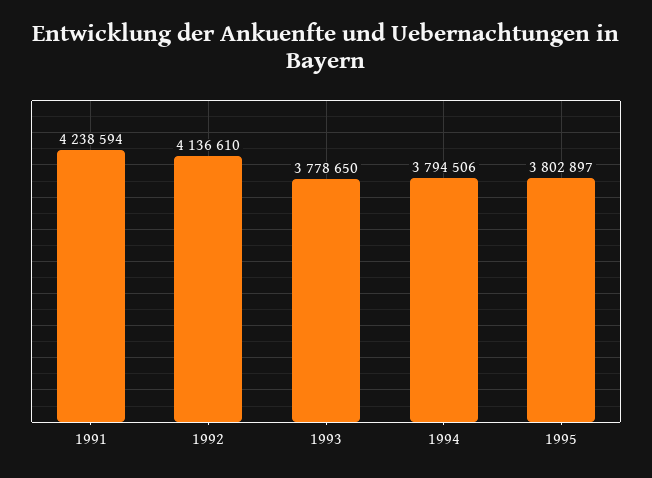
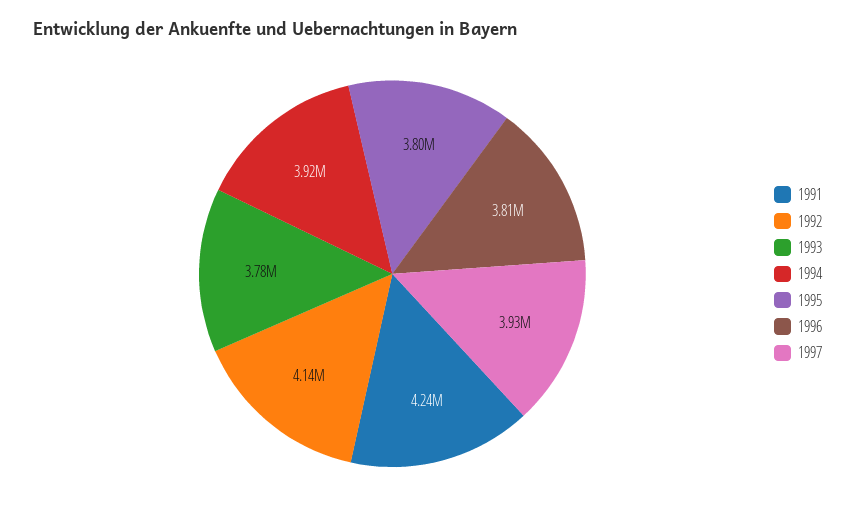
1994: 3794506 -> 3920000
1996: none -> 3810000
1997: none -> 3930000

